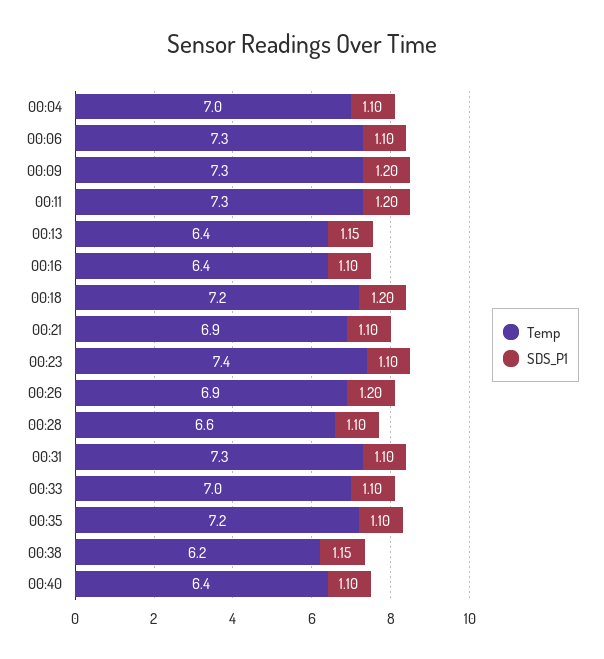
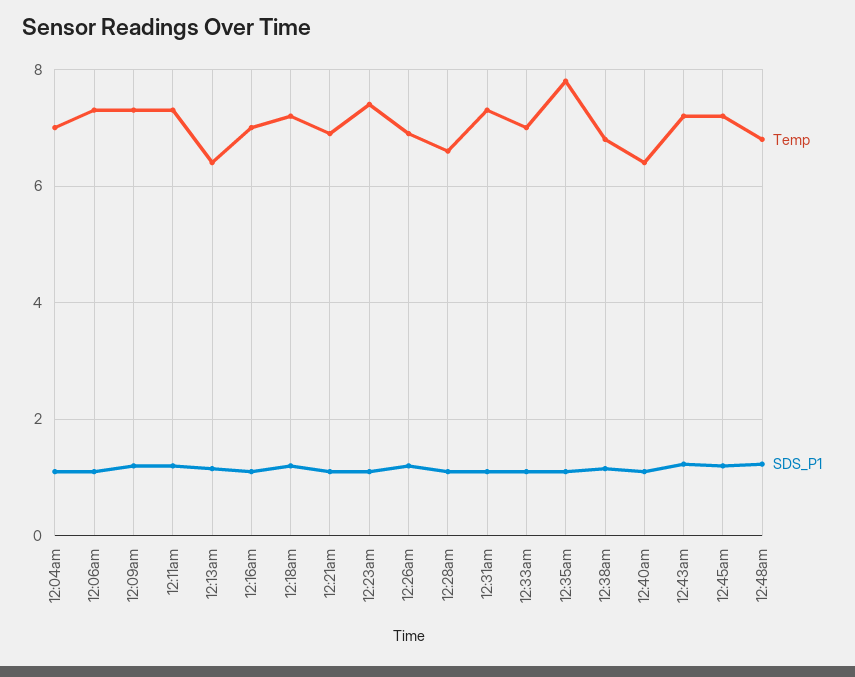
Temp, 00:16: 6.4 -> 7
Temp, 00:35: 7.2 -> 7.8
Temp, 00:38: 6.2 -> 6.8
Temp, 12:43am: none -> 7.2
SDS_P1, 12:43am: none -> 1.2
Temp, 12:45am: none -> 7.2
SDS_P1, 12:45am: none -> 1.2
Temp, 12:48am: none -> 6.8
SDS_P1, 12:48am: none -> 1.2

